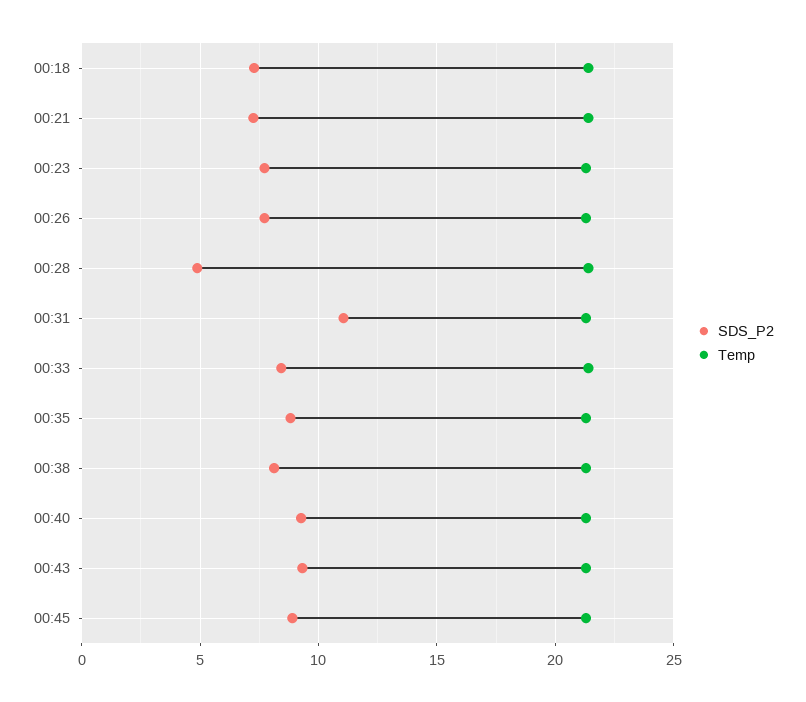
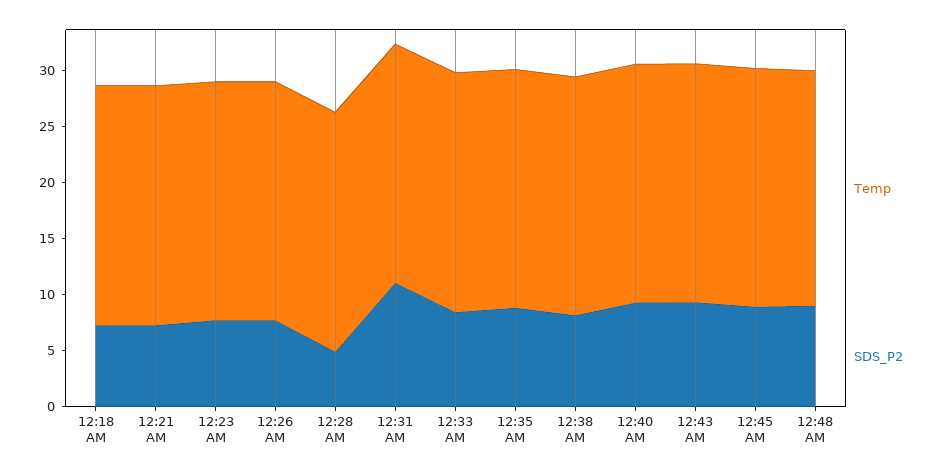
Temp, 12:48 AM: none -> 21
SDS_P2, 12:48 AM: none -> 9

